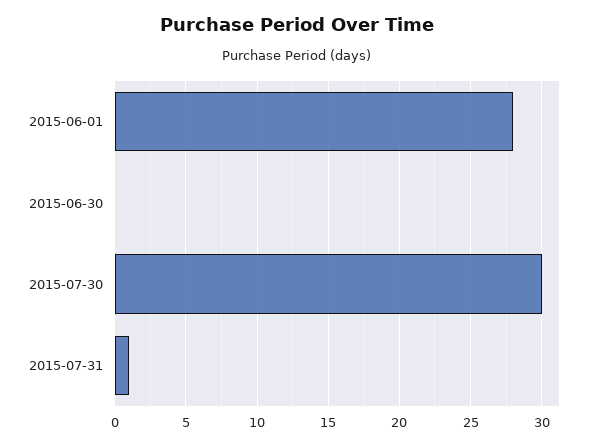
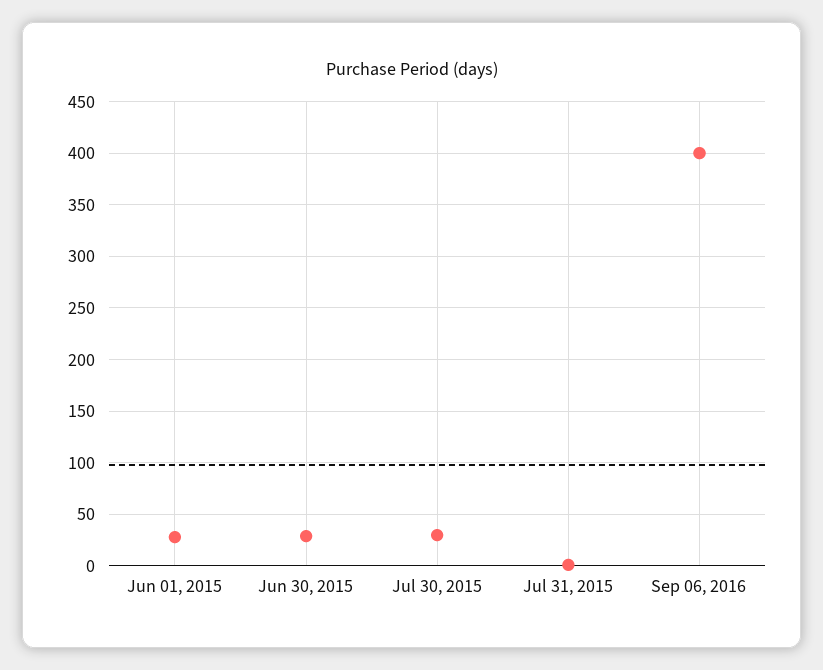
2015-06-30: 0 -> 30
Sep 06, 2016: none -> 400

